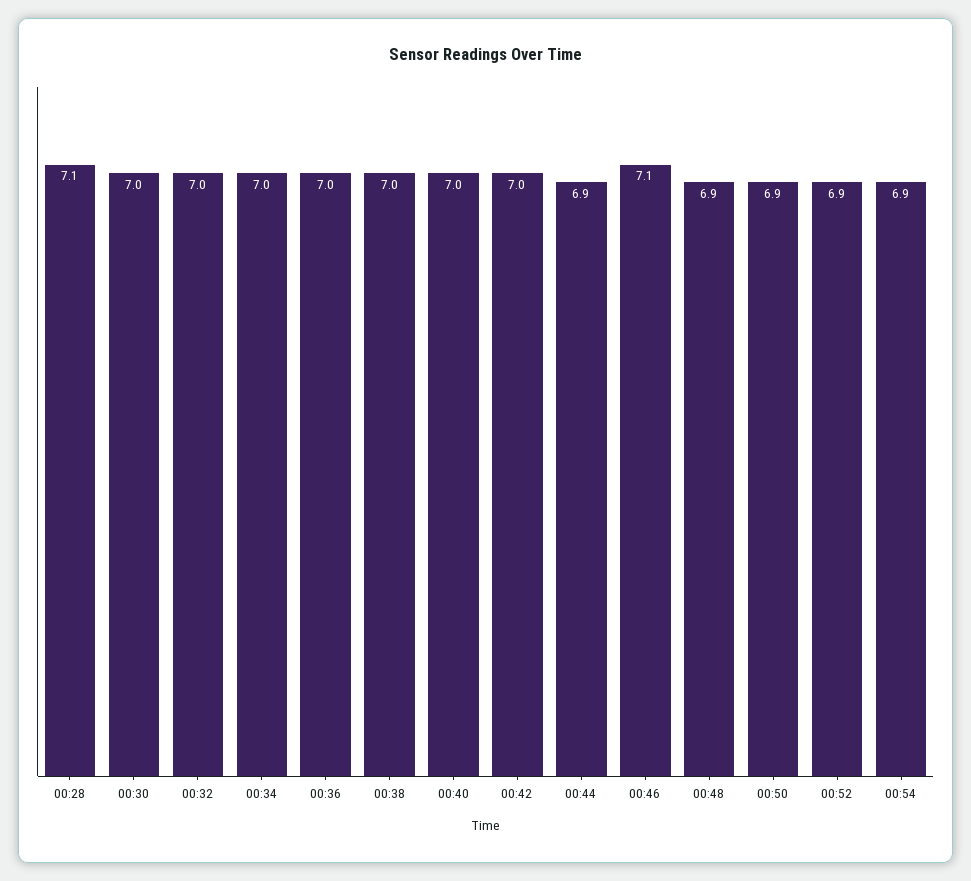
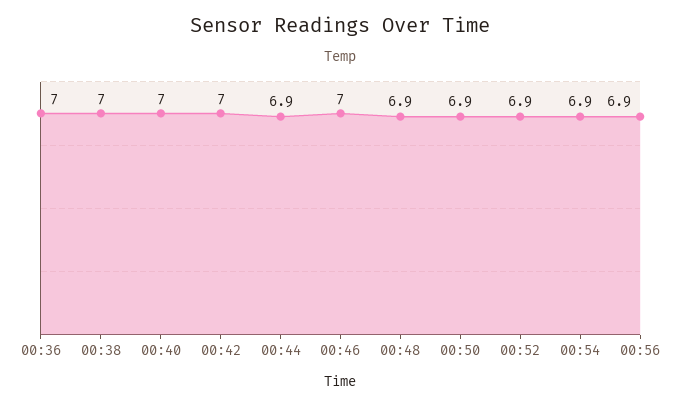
00:28: 7.1 -> none
00:30: 7 -> none
00:32: 7 -> none
00:34: 7 -> none
00:46: 7.1 -> 7
00:56: none -> 6.9

